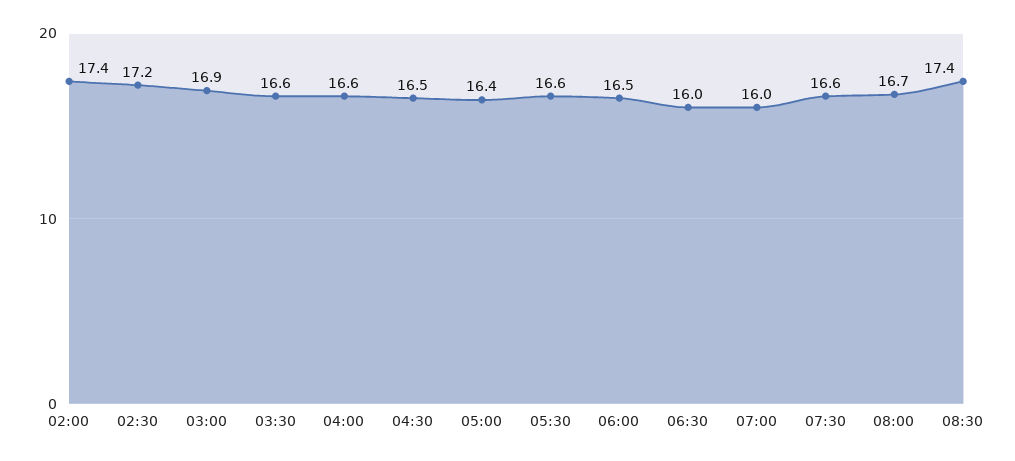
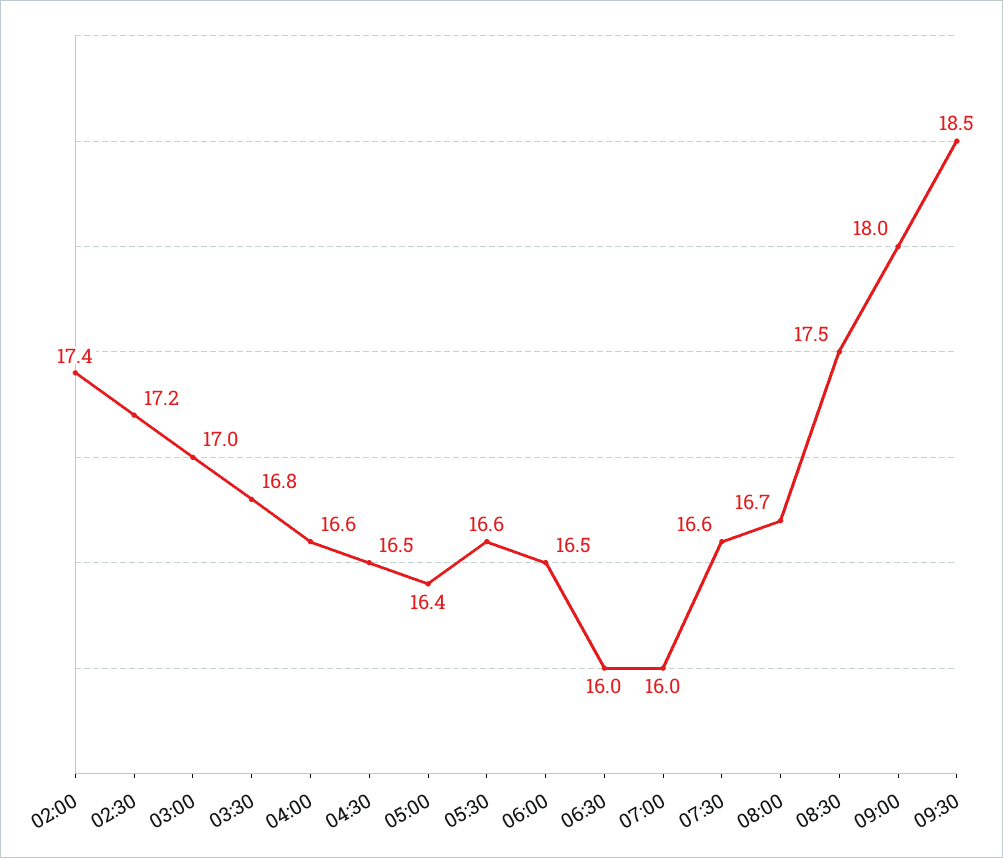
03:00: 16.9 -> 17
03:30: 16.6 -> 16.8
08:30: 17.4 -> 17.5
09:00: none -> 18
09:30: none -> 18.5

